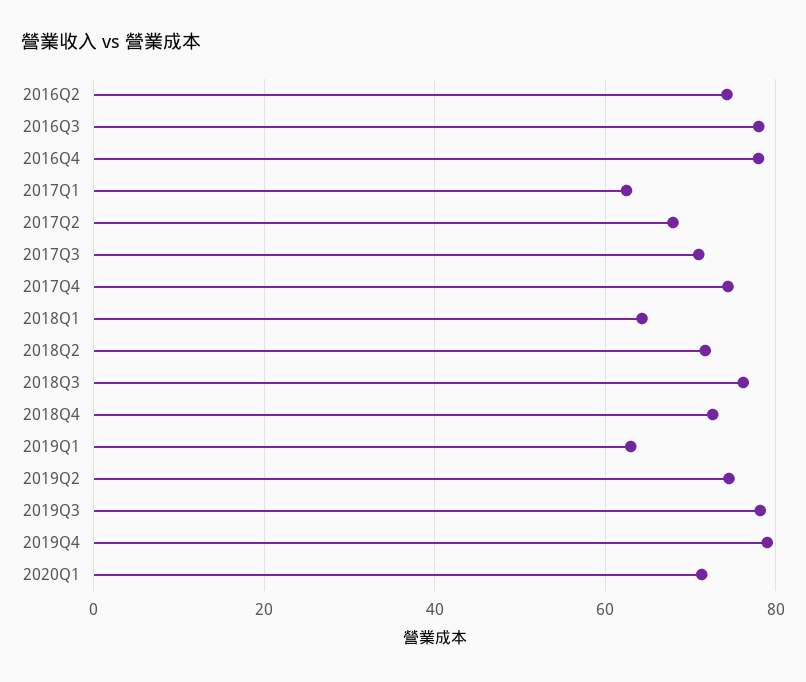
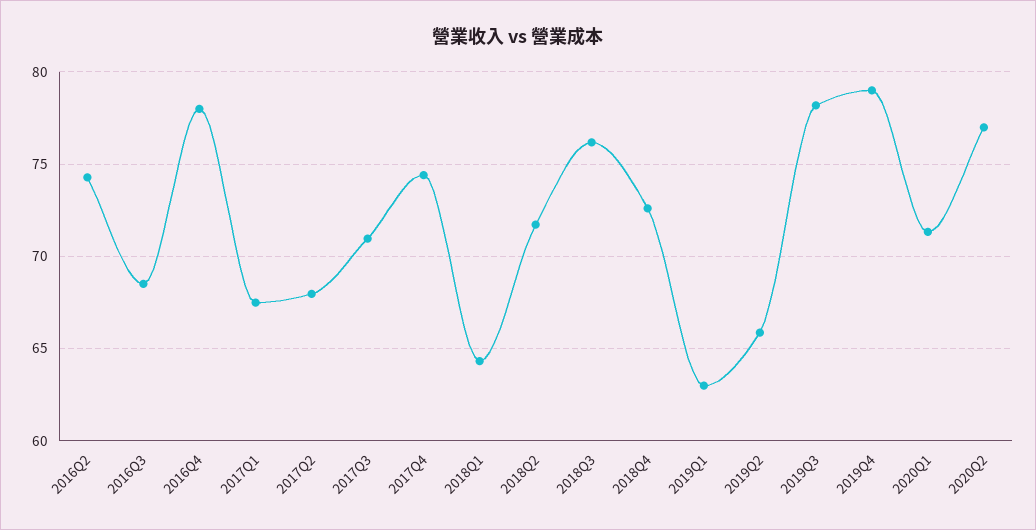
2016Q3: 78 -> 68.5
2017Q1: 62 -> 67.5
2019Q2: 74 -> 66
2020Q2: none -> 77

